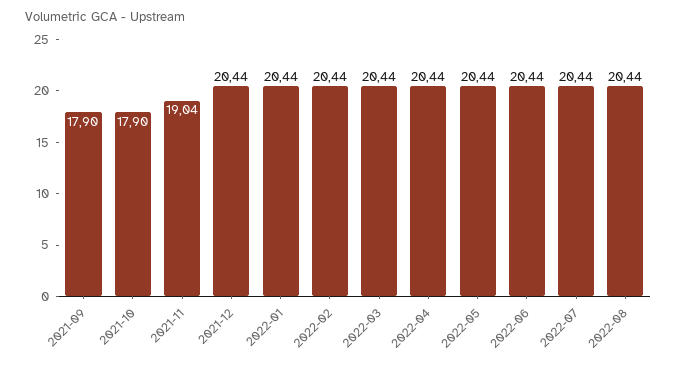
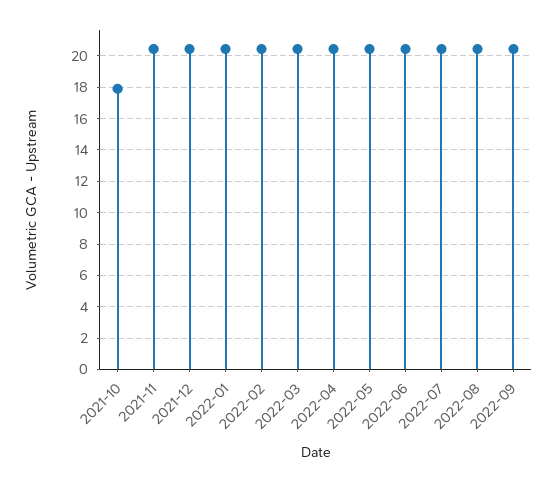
2021-09: 17.9 -> none
2021-11: 19.04 -> 20.5
2022-09: none -> 20.5

